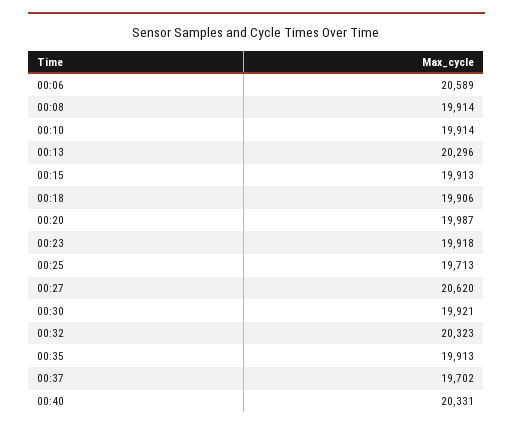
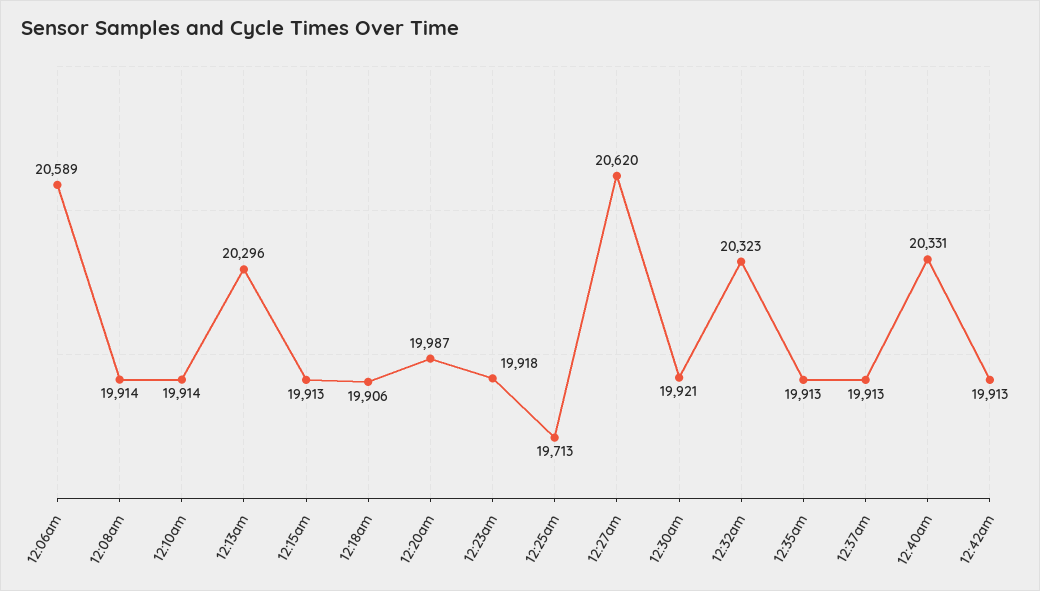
00:37: 19702 -> 19913
12:42am: none -> 19913

